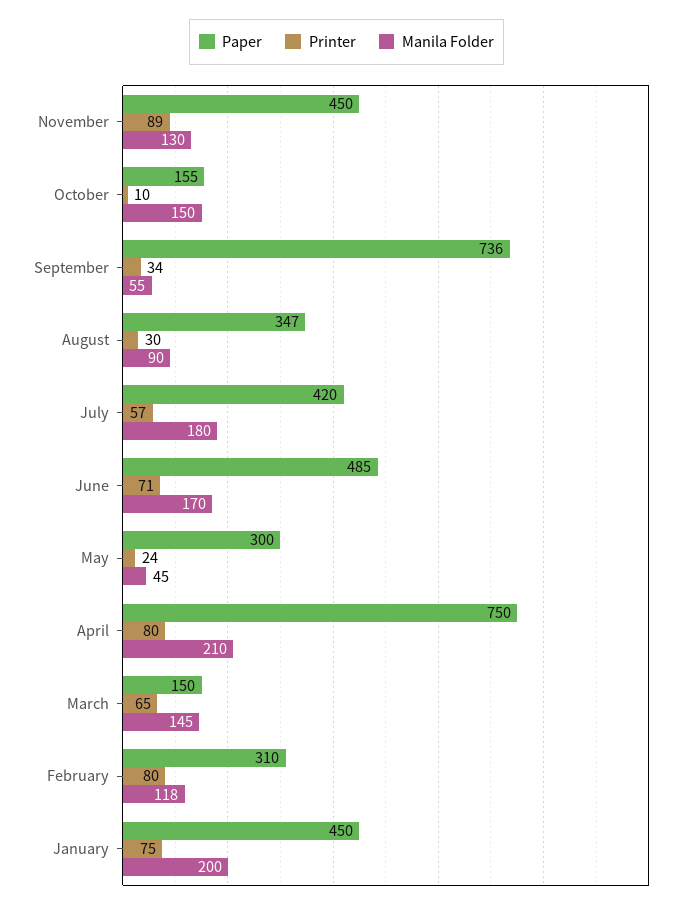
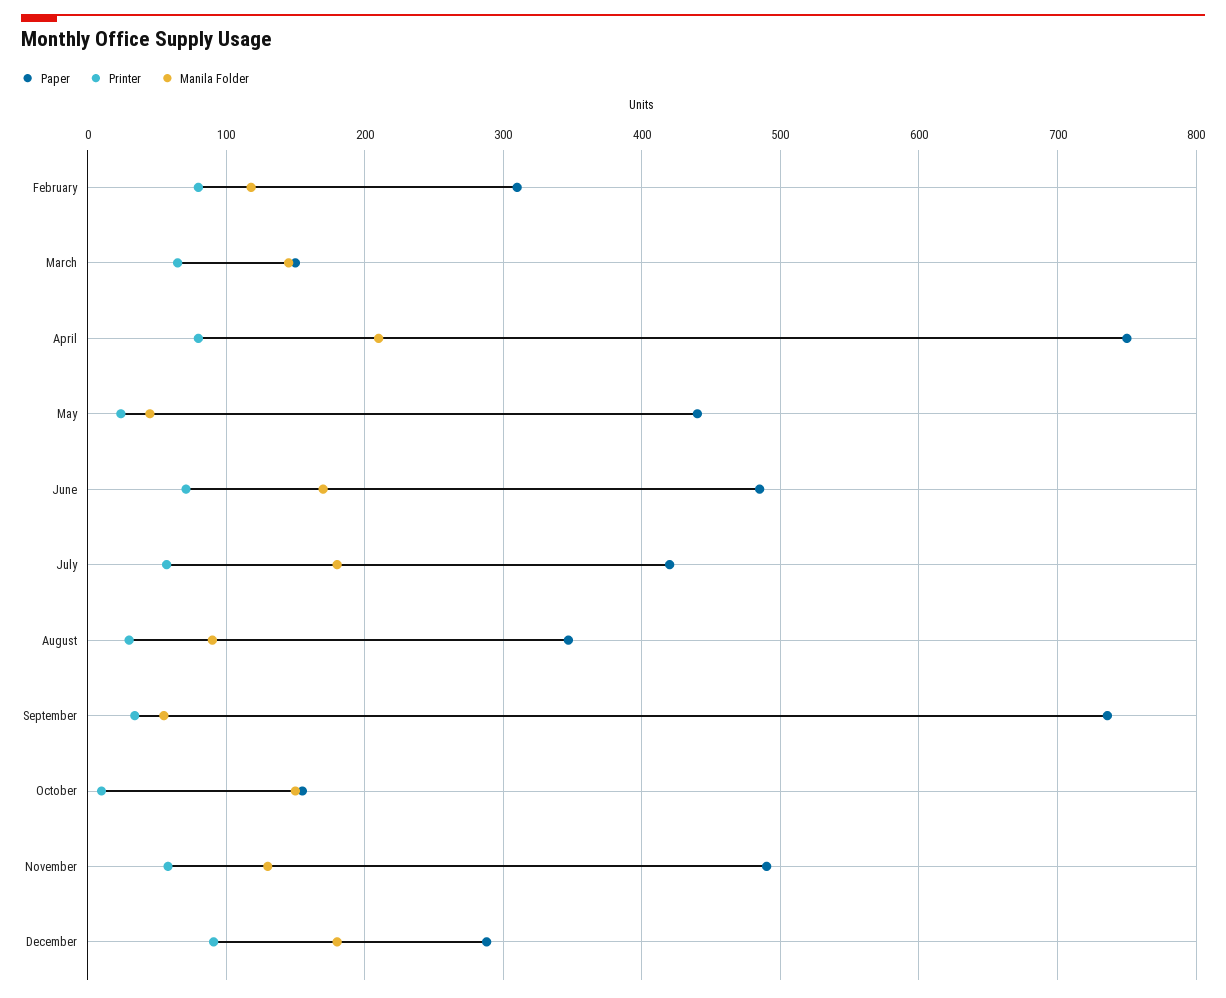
Paper, November: 450 -> 490
Printer, November: 89 -> 60
Paper, May: 300 -> 440
Paper, January: 450 -> none
Printer, January: 75 -> none
Manila Folder, January: 200 -> none
Paper, December: none -> 290
Printer, December: none -> 90
Manila Folder, December: none -> 180

